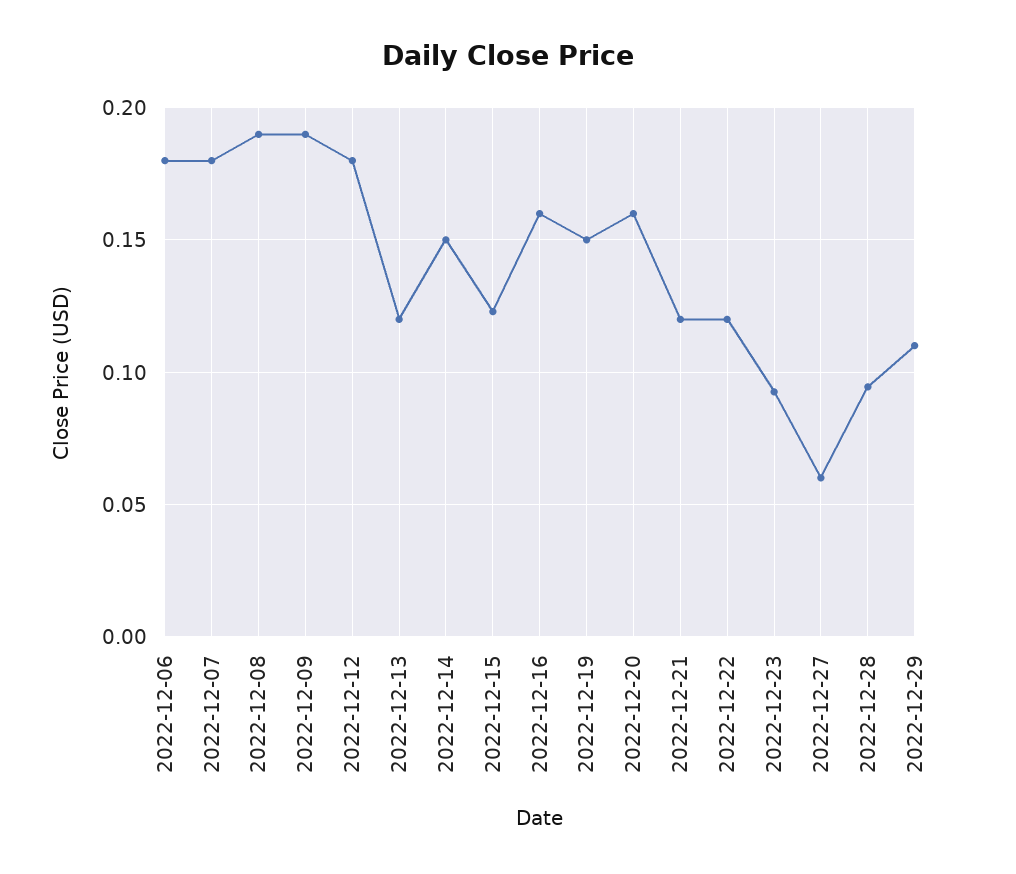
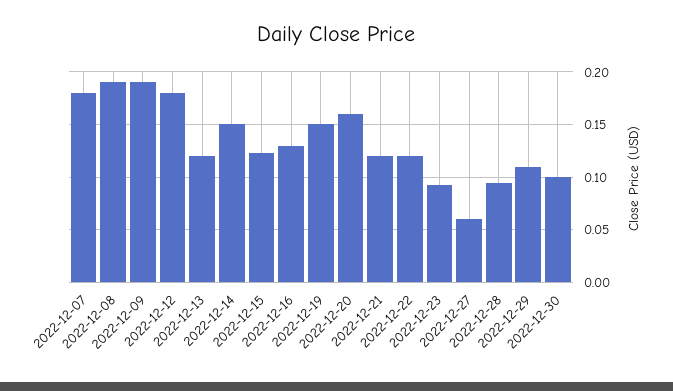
2022-12-06: 0.18 -> none
2022-12-16: 0.16 -> 0.13
2022-12-30: none -> 0.1

